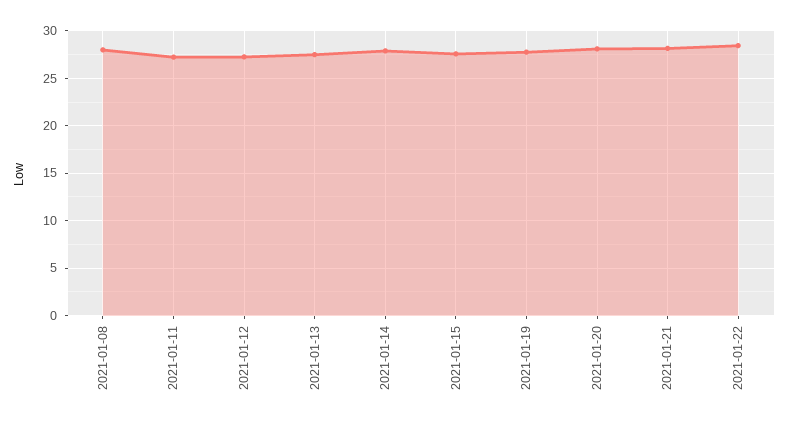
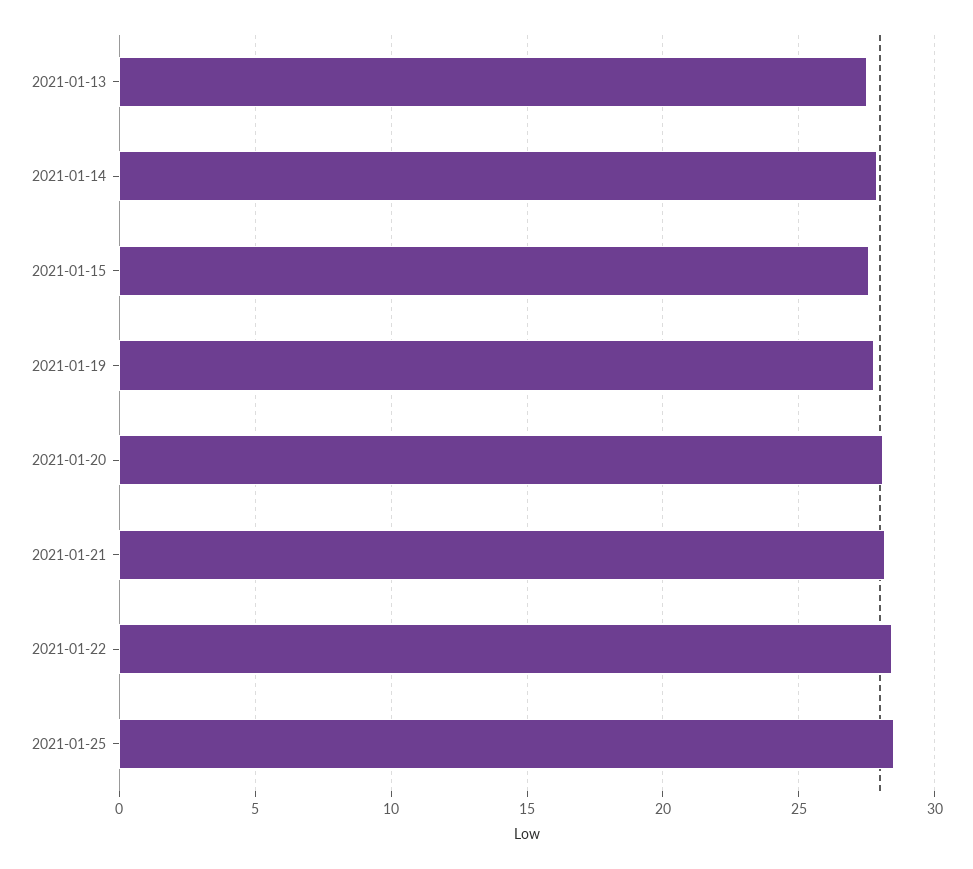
2021-01-08: 28 -> none
2021-01-11: 27 -> none
2021-01-12: 27 -> none
2021-01-25: none -> 28.5

